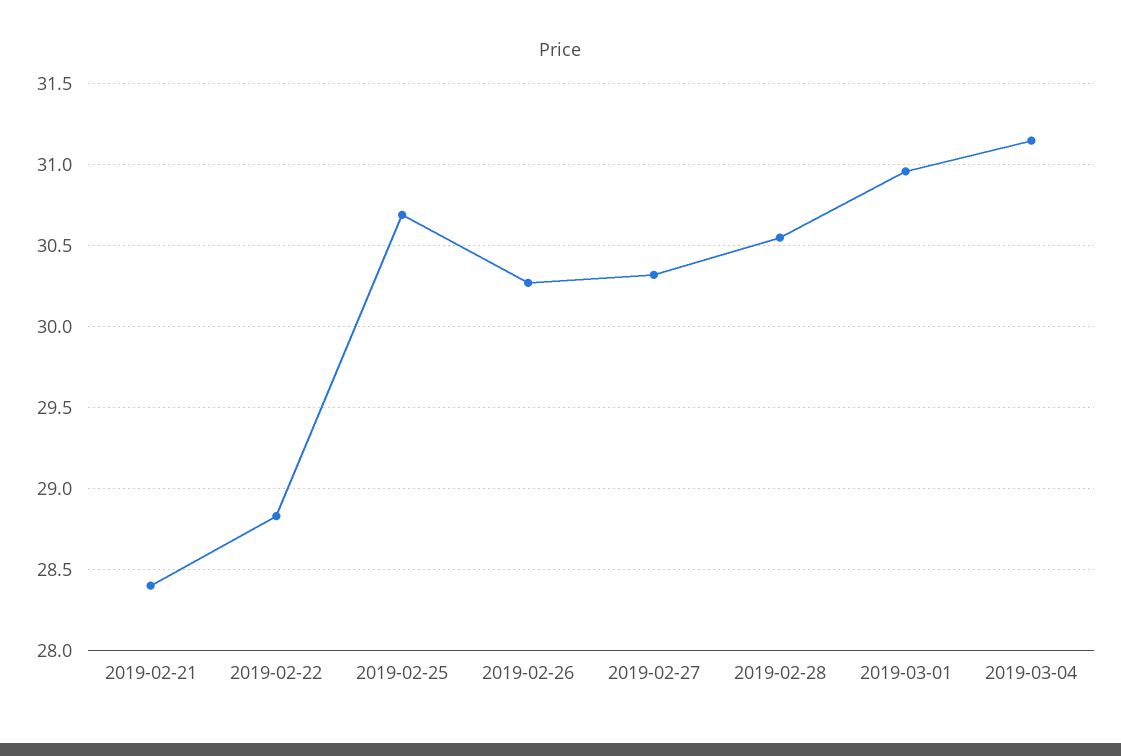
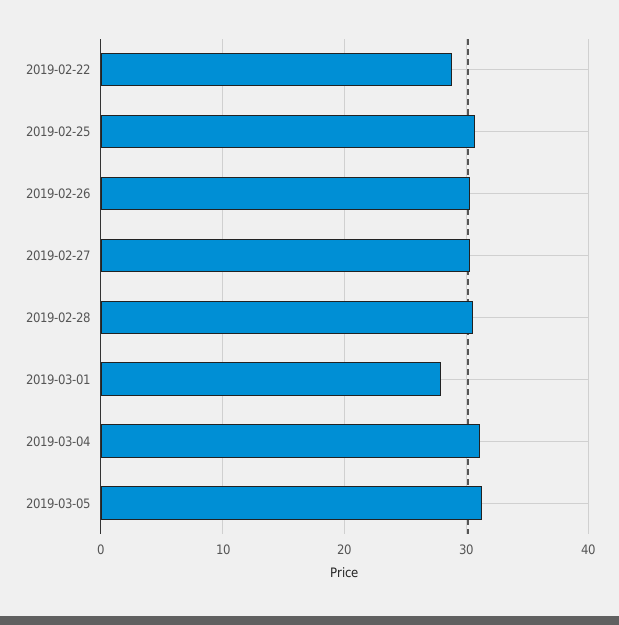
2019-02-21: 28.4 -> none
2019-03-01: 30.95 -> 28
2019-03-05: none -> 31

